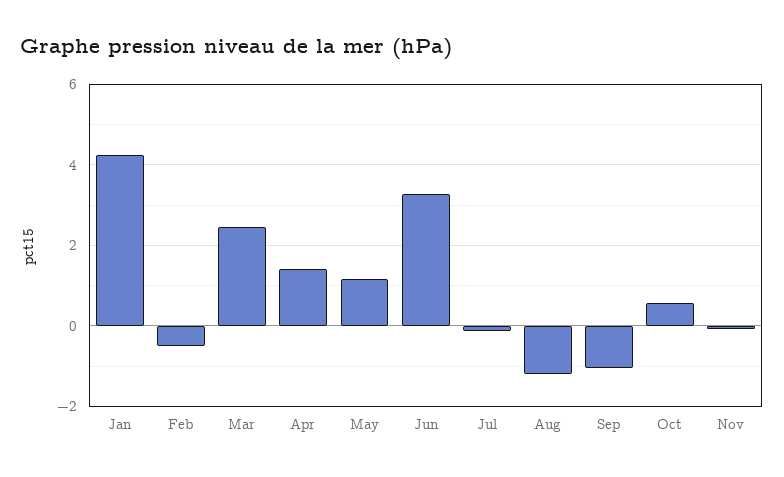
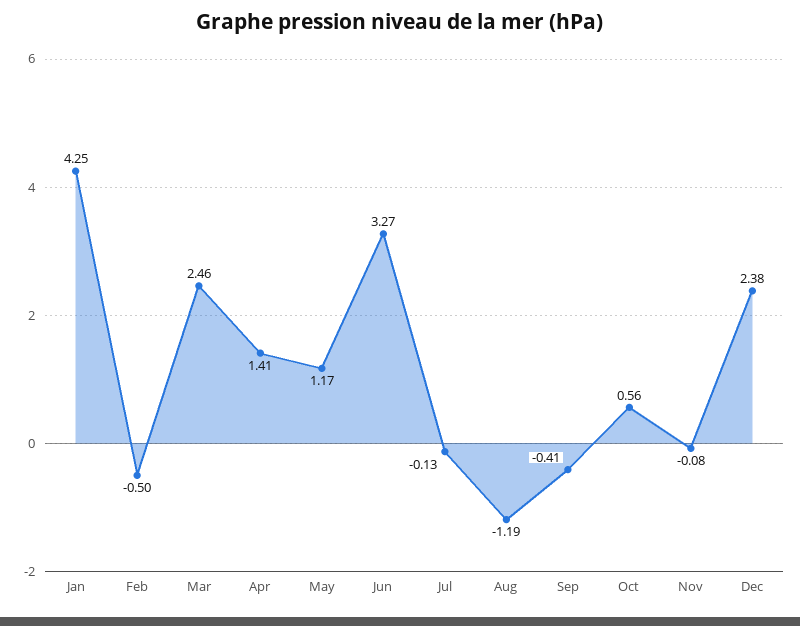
Sep: -1 -> -0.41
Dec: none -> 2.38

